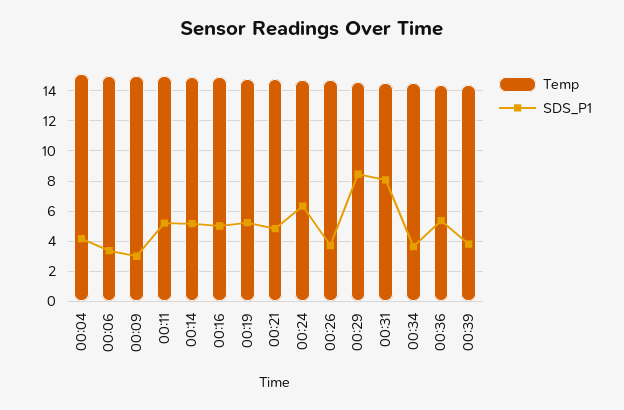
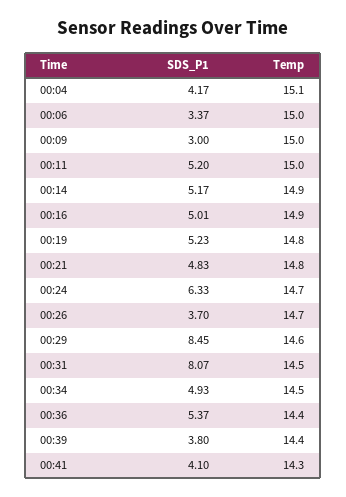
SDS_P1, 00:34: 3.5 -> 4.93
SDS_P1, 00:41: none -> 4.1
Temp, 00:41: none -> 14.3

